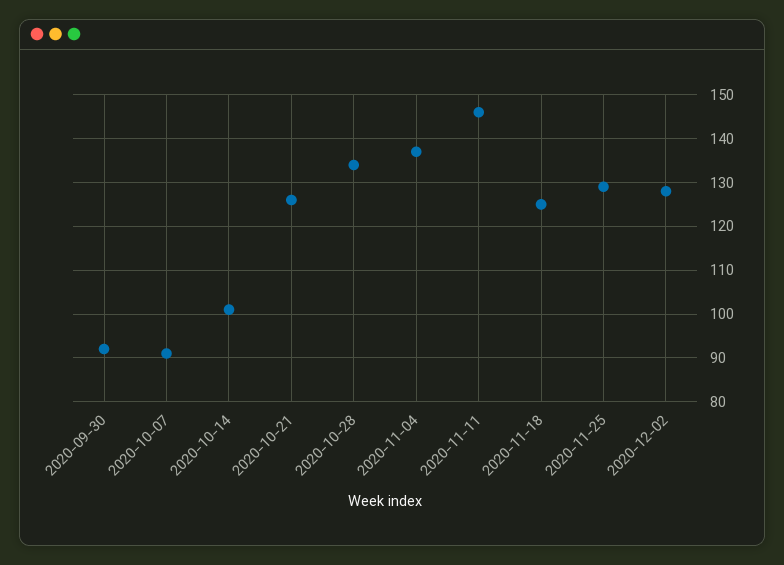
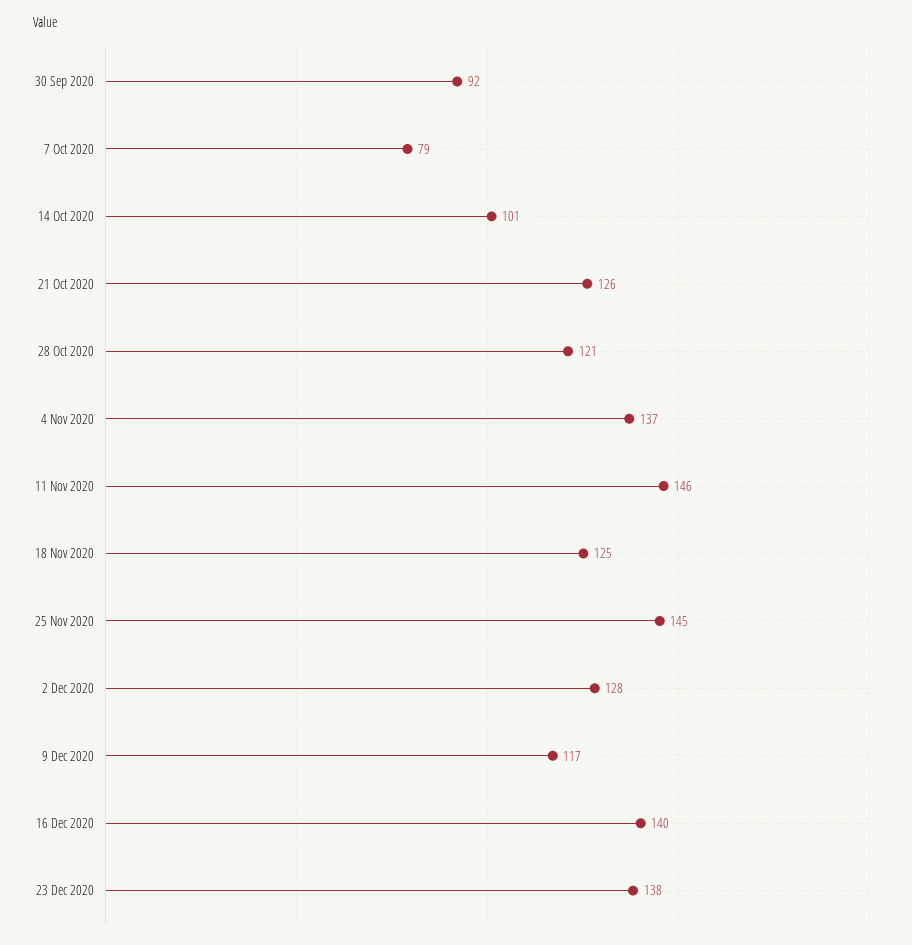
2020-10-07: 90 -> 79
2020-10-28: 135 -> 121
2020-11-25: 130 -> 145
9 Dec 2020: none -> 117
16 Dec 2020: none -> 140
23 Dec 2020: none -> 138

